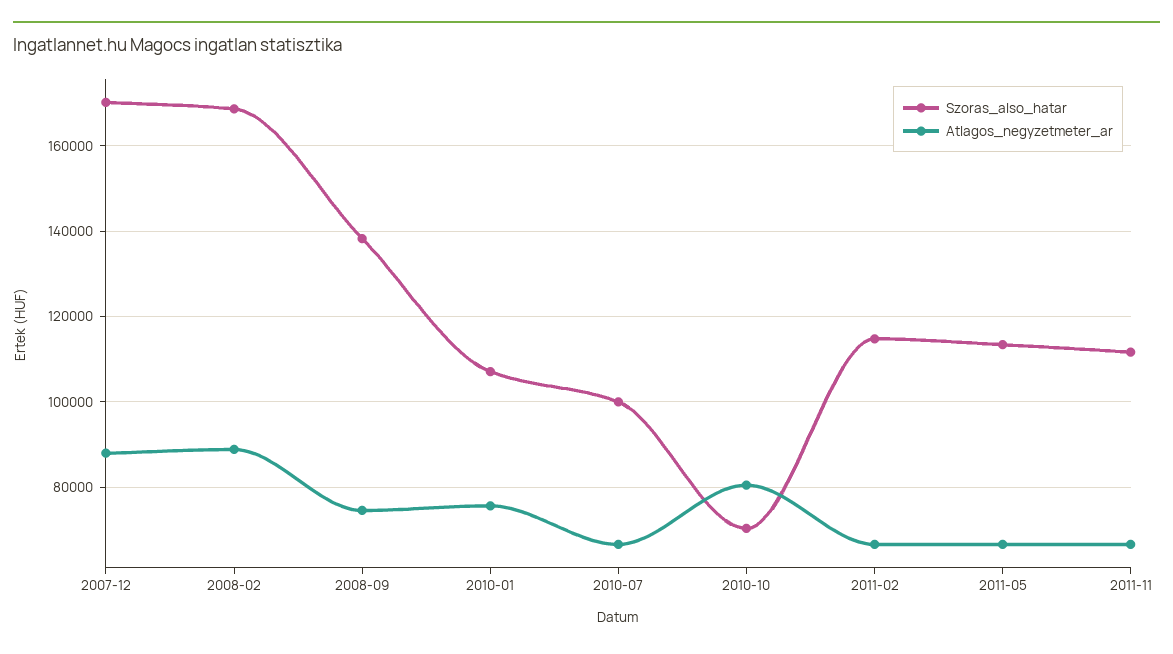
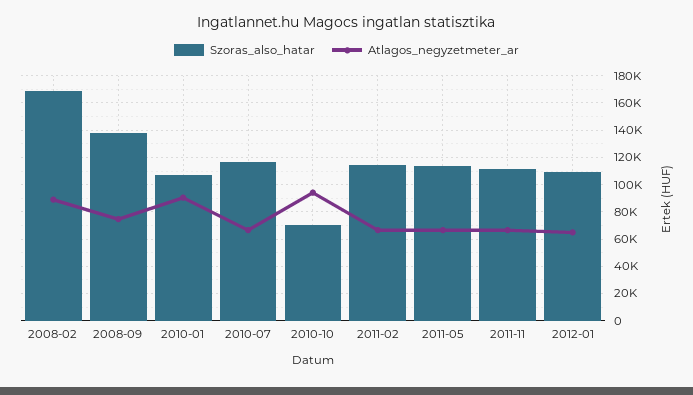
Szoras_also_hatar, 2007-12: 170000 -> none
Atlagos_negyzetmeter_ar, 2007-12: 88000 -> none
Atlagos_negyzetmeter_ar, 2010-01: 76000 -> 90000
Szoras_also_hatar, 2010-07: 100000 -> 115000
Atlagos_negyzetmeter_ar, 2010-10: 80000 -> 95000
Szoras_also_hatar, 2012-01: none -> 110000
Atlagos_negyzetmeter_ar, 2012-01: none -> 65000

